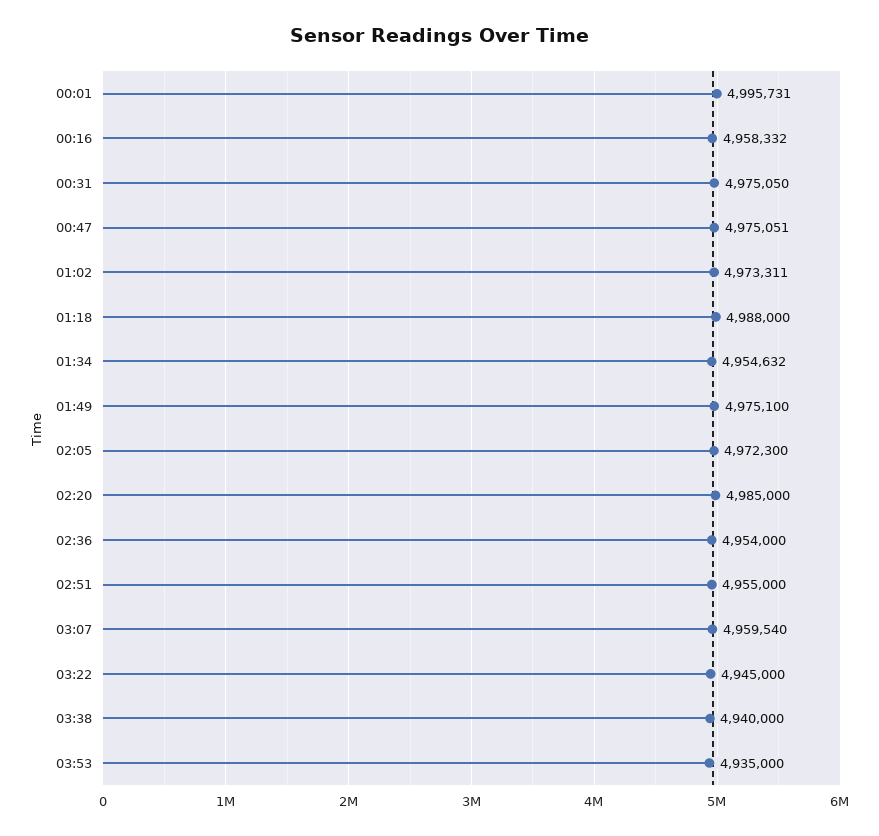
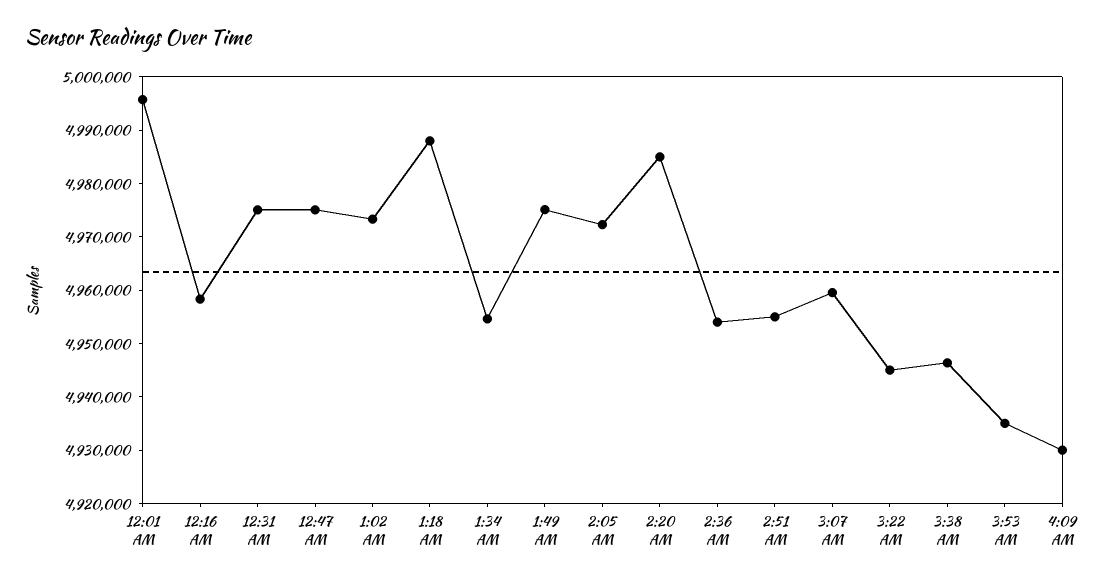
03:38: 4940000 -> 4946000
4:09 AM: none -> 4930000

